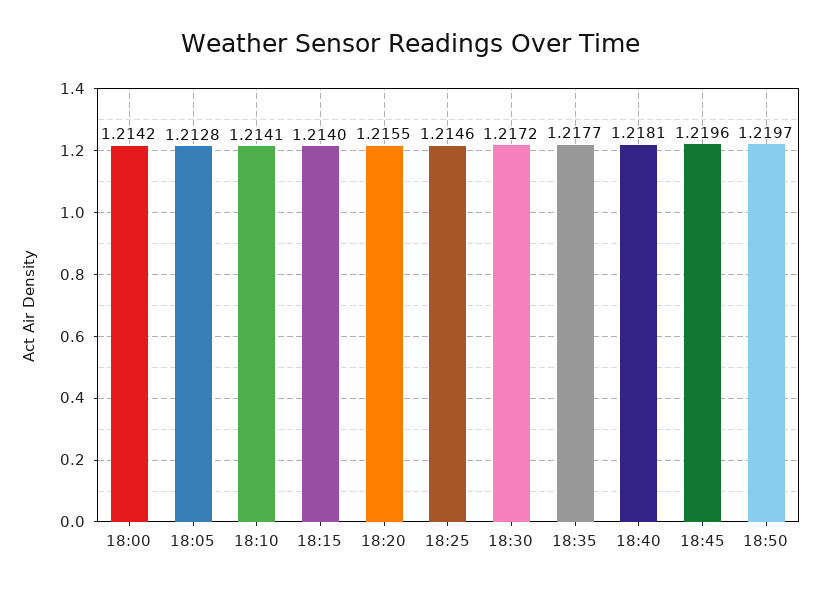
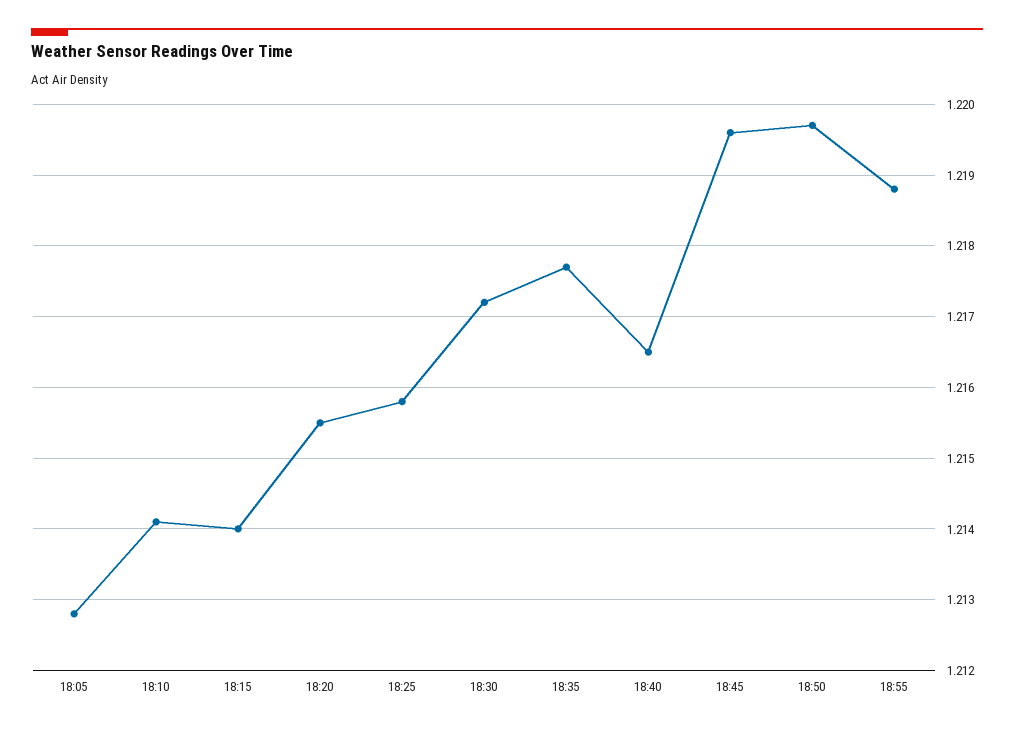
18:00: 1.2142 -> none
18:25: 1.2146 -> 1.2158
18:40: 1.2181 -> 1.2165
18:55: none -> 1.2188

